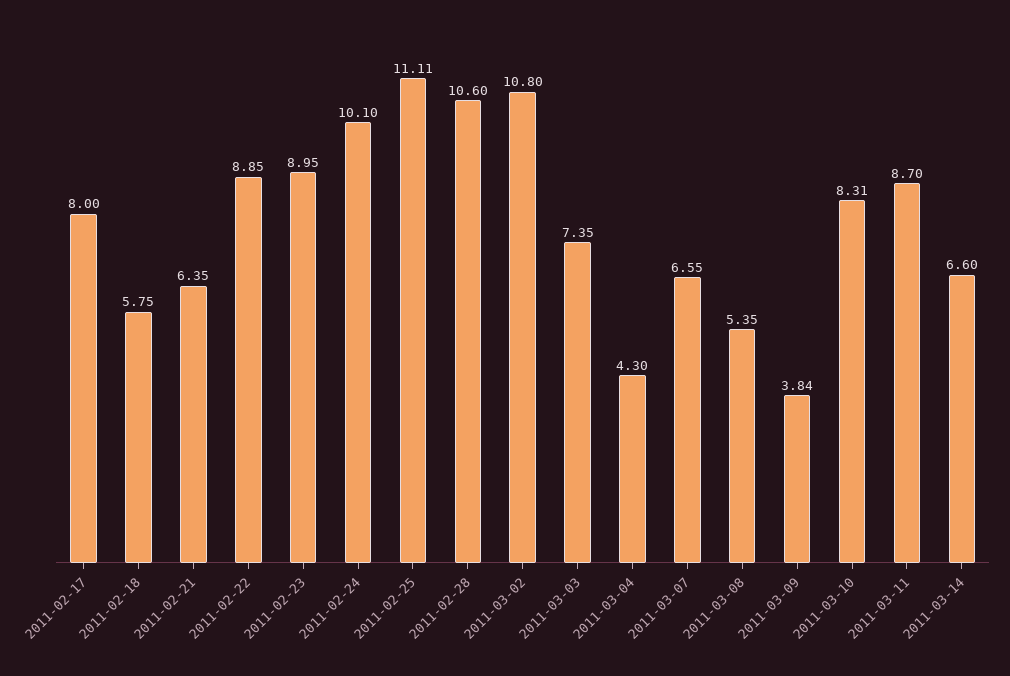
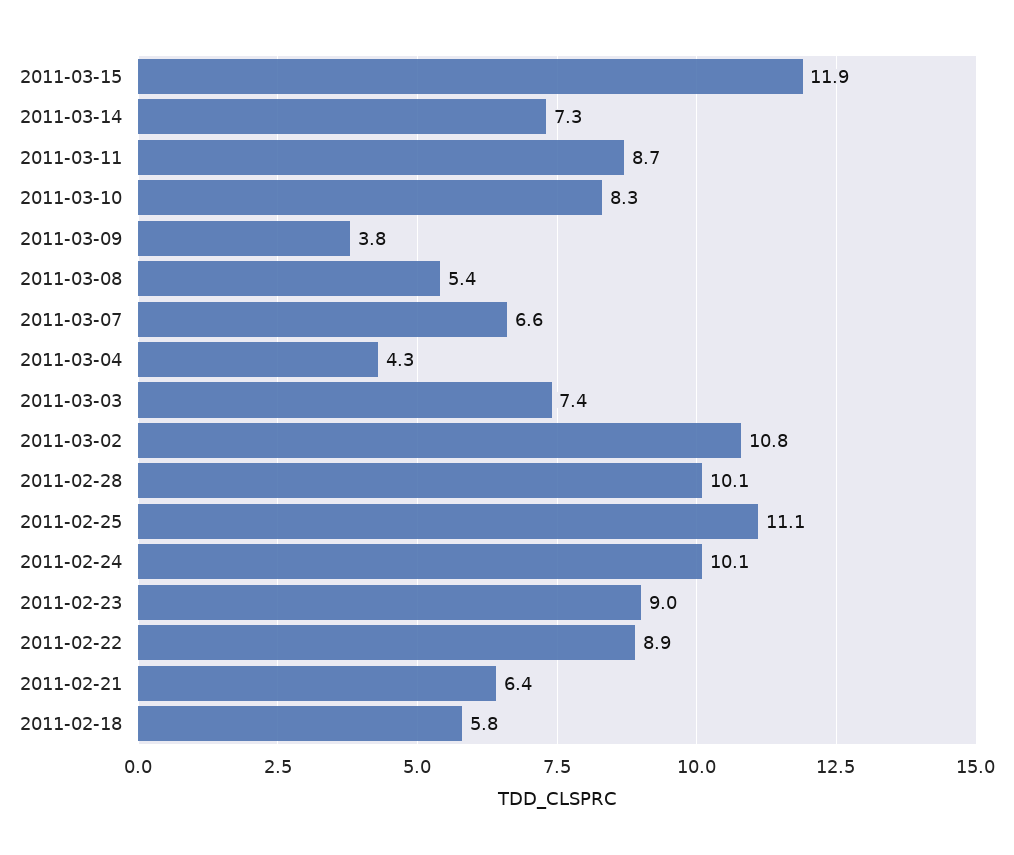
2011-02-17: 8 -> none
2011-02-28: 10.6 -> 10.1
2011-03-14: 6.6 -> 7.3
2011-03-15: none -> 11.9

